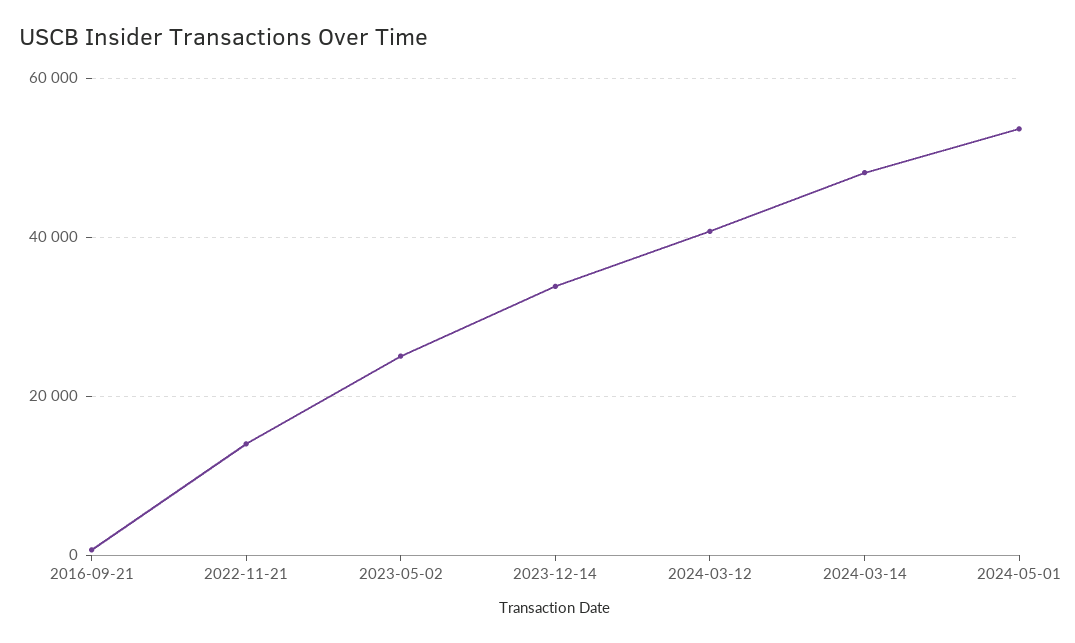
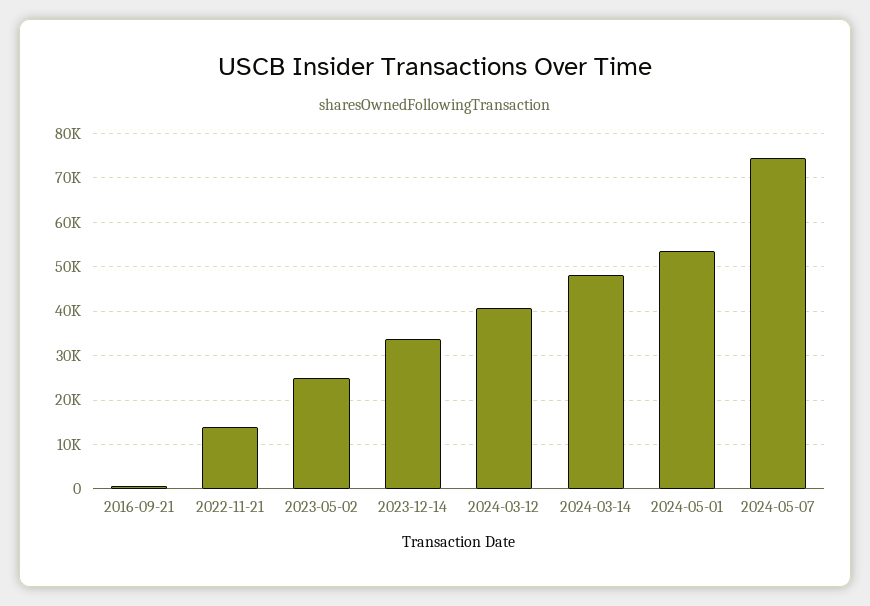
2024-05-07: none -> 74000

